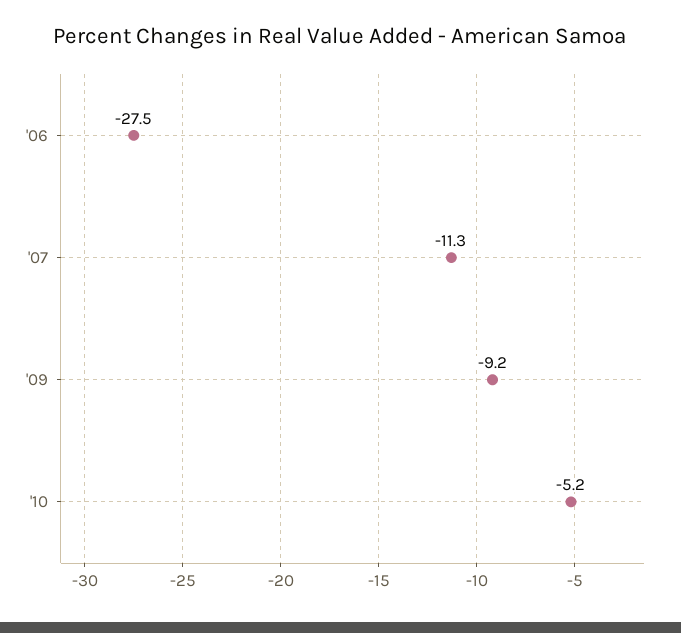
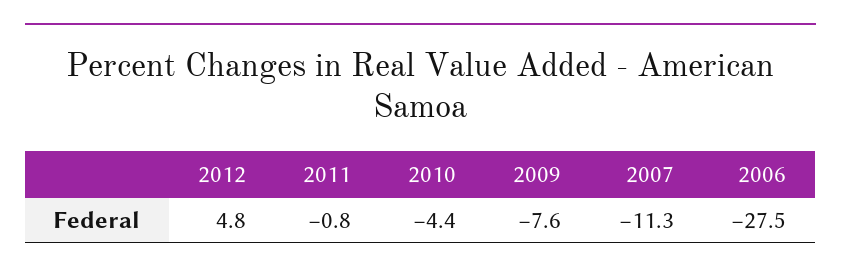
'09: -9.2 -> -7.6
'10: -5.2 -> -4.4
2012: none -> 4.8
2011: none -> -0.8

